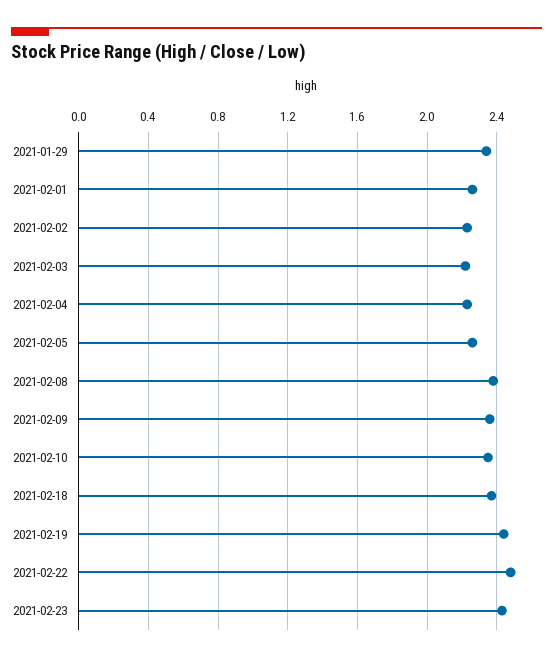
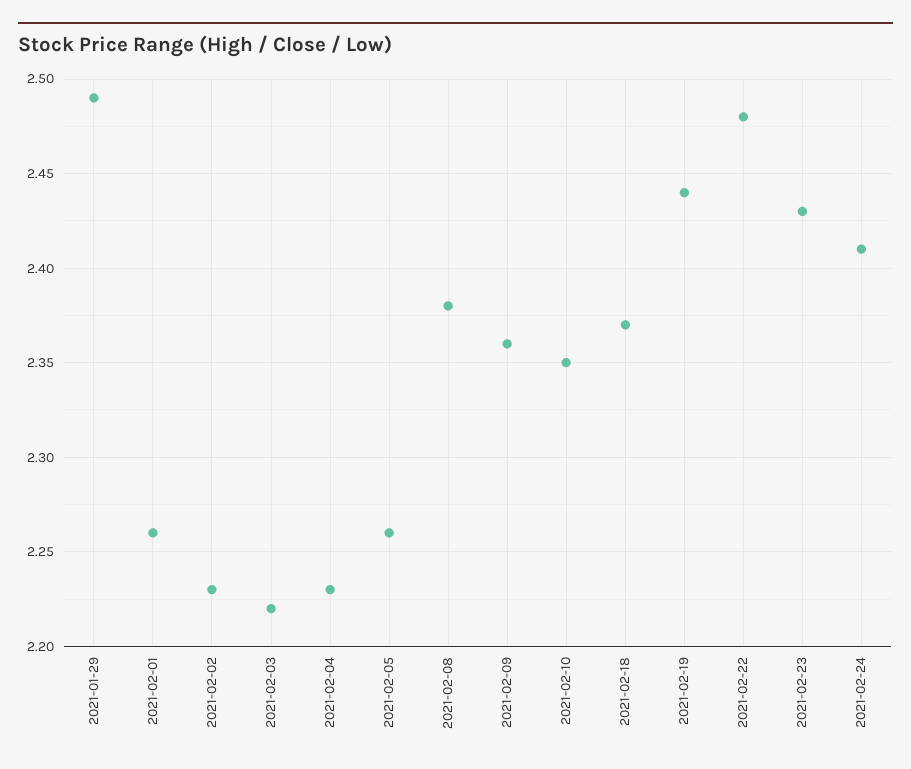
2021-01-29: 2.35 -> 2.49
2021-02-24: none -> 2.41

